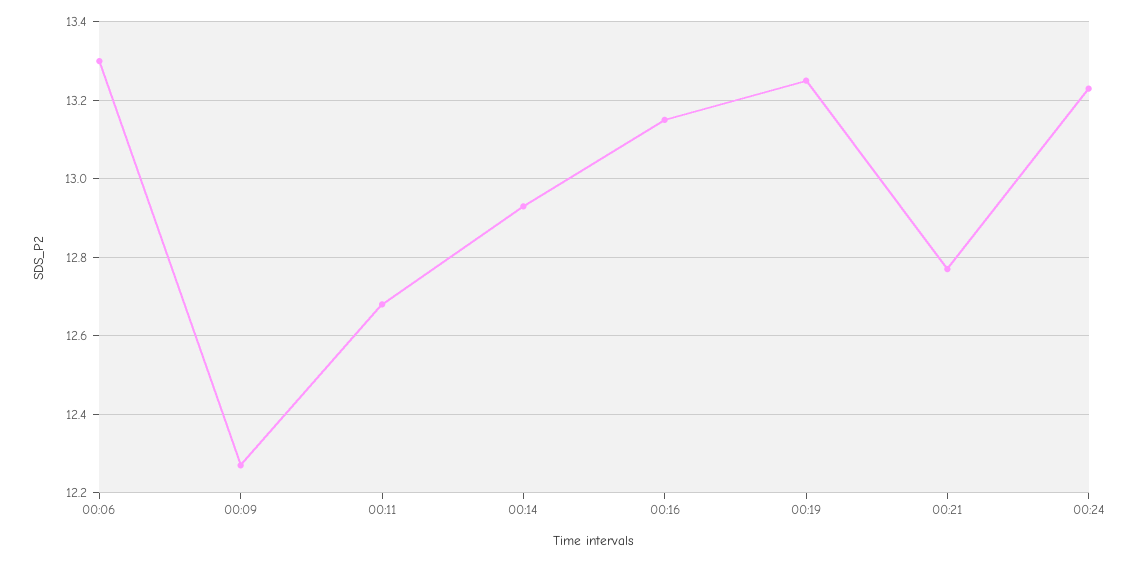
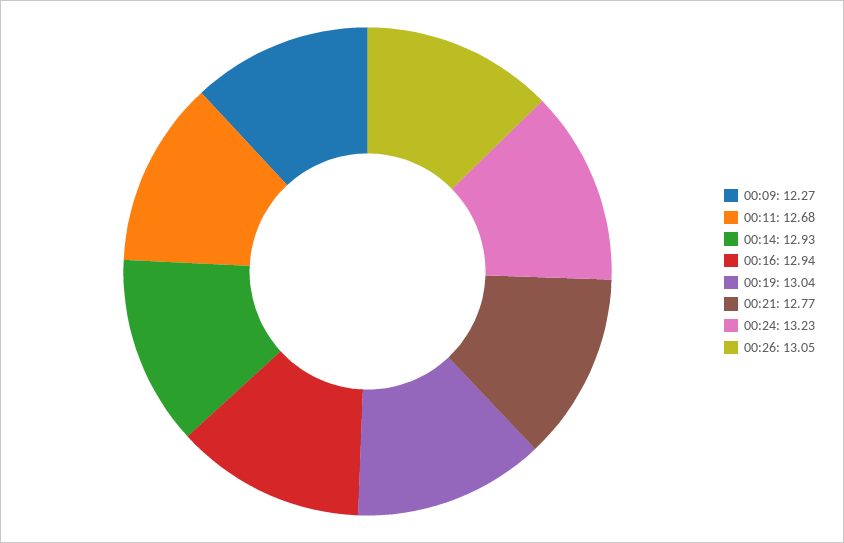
00:06: 13.3 -> none
00:16: 13.15 -> 12.94
00:19: 13.25 -> 13.04
00:26: none -> 13.05

